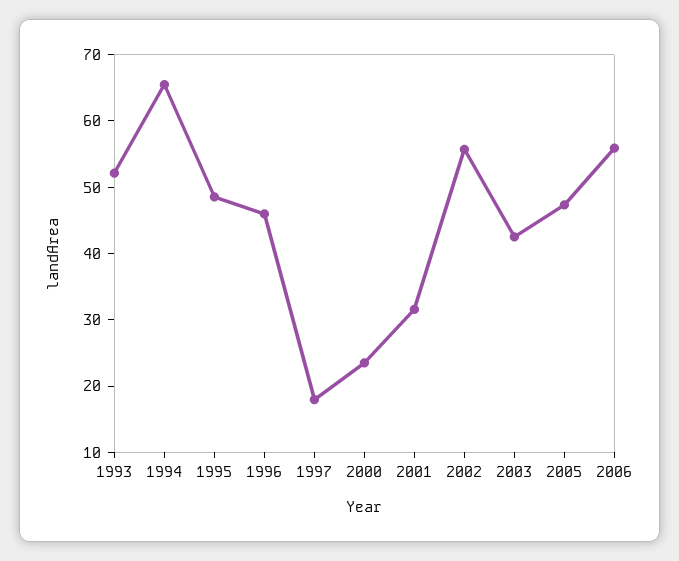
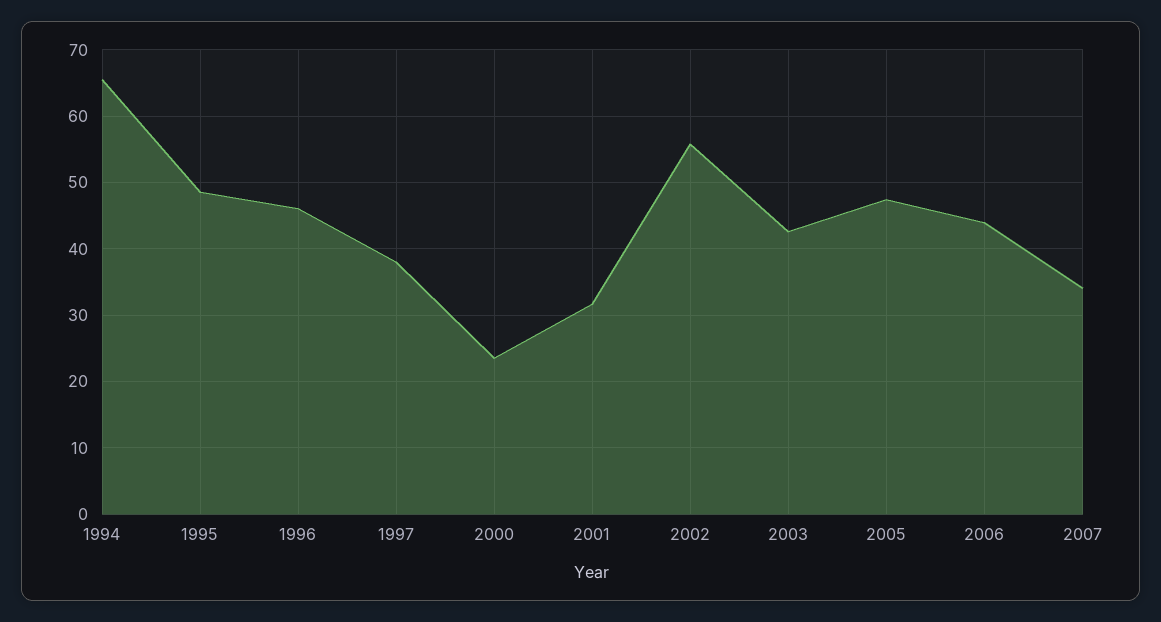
1993: 52 -> none
1997: 18 -> 38
2006: 56 -> 44
2007: none -> 34

